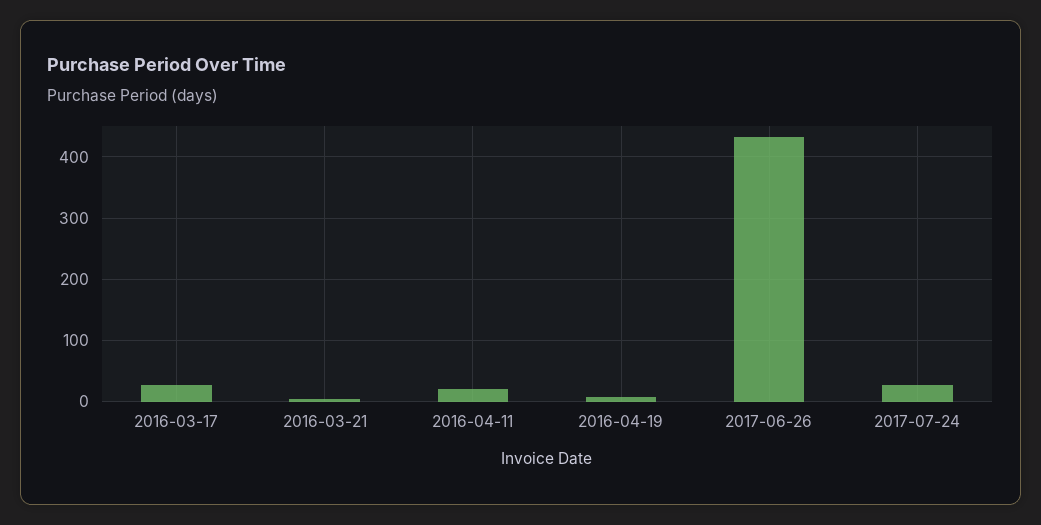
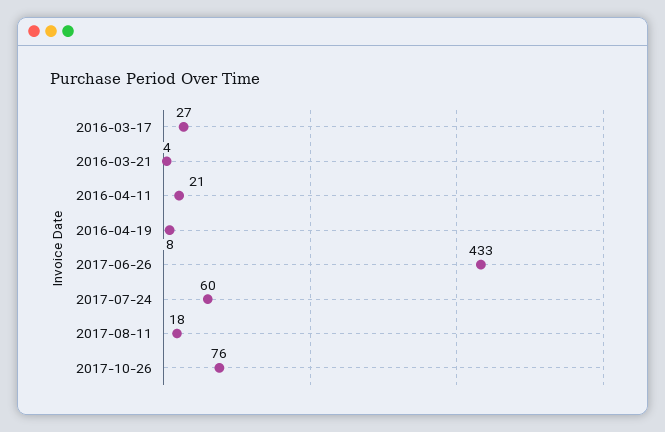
2017-07-24: 30 -> 60
2017-08-11: none -> 18
2017-10-26: none -> 76

